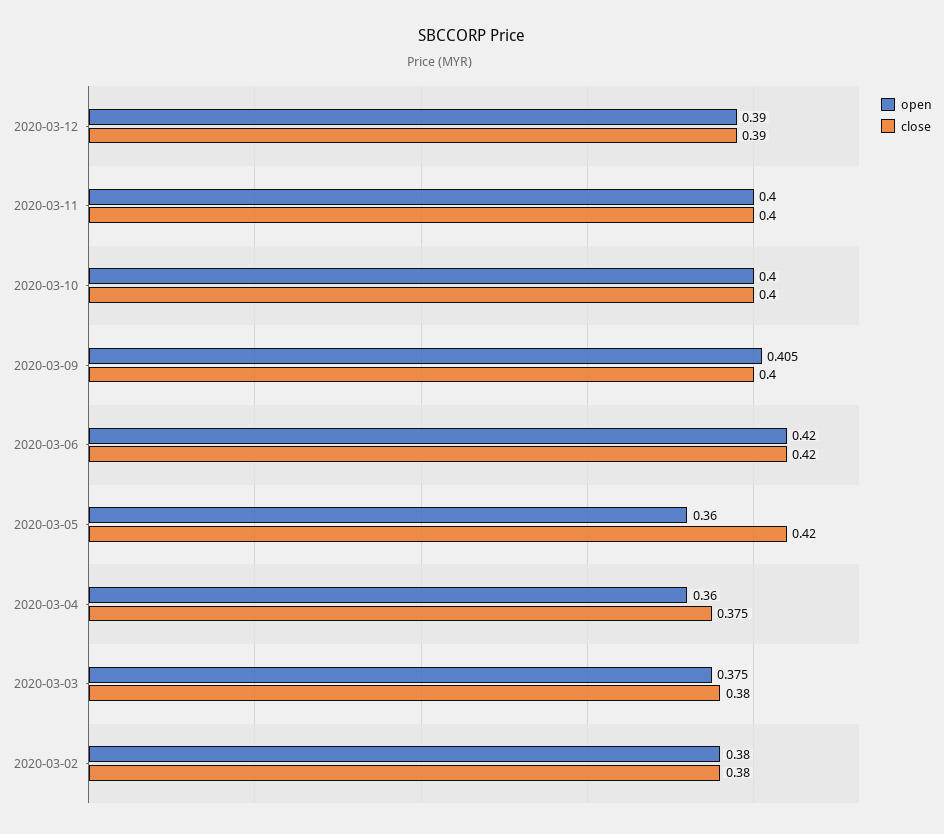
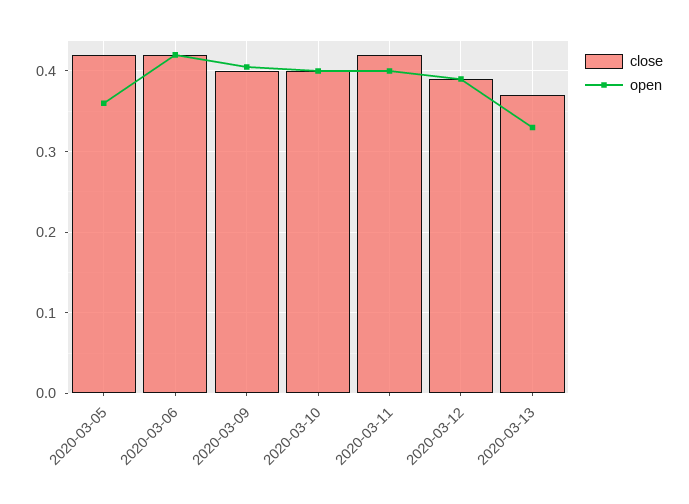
close, 2020-03-11: 0.4 -> 0.42
open, 2020-03-04: 0.36 -> none
close, 2020-03-04: 0.375 -> none
open, 2020-03-03: 0.375 -> none
close, 2020-03-03: 0.38 -> none
open, 2020-03-02: 0.38 -> none
close, 2020-03-02: 0.38 -> none
close, 2020-03-13: none -> 0.37
open, 2020-03-13: none -> 0.33

